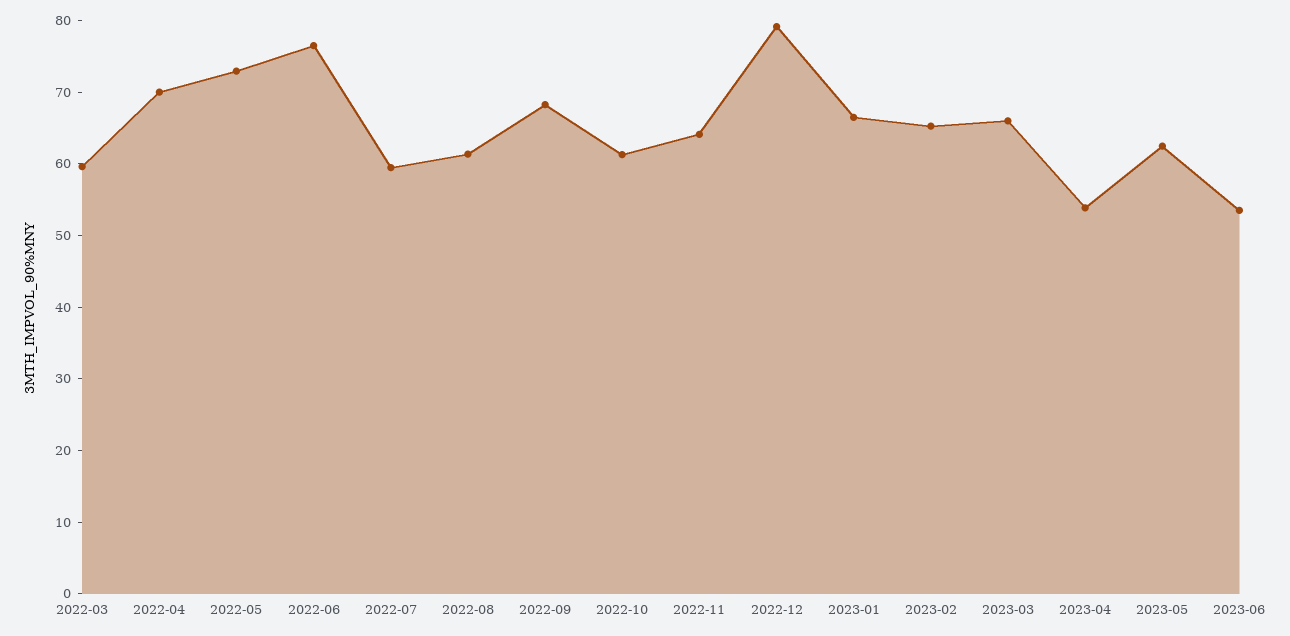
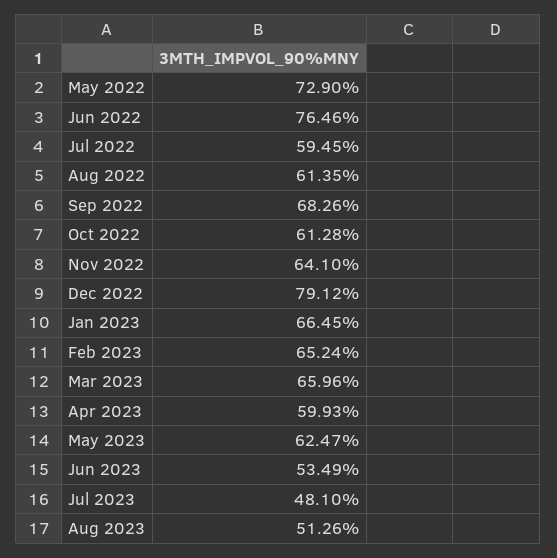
2022-03: 60 -> none
2022-04: 70 -> none
2023-04: 54 -> 59.93
Jul 2023: none -> 48.1
Aug 2023: none -> 51.26

